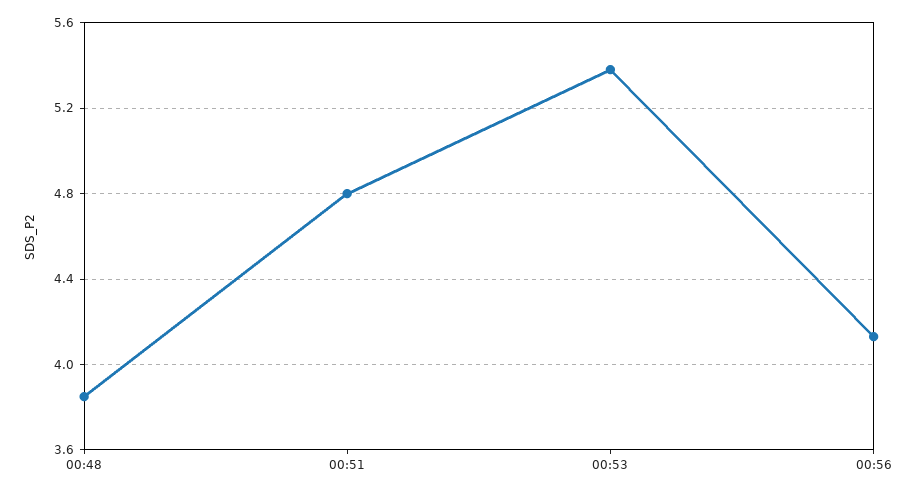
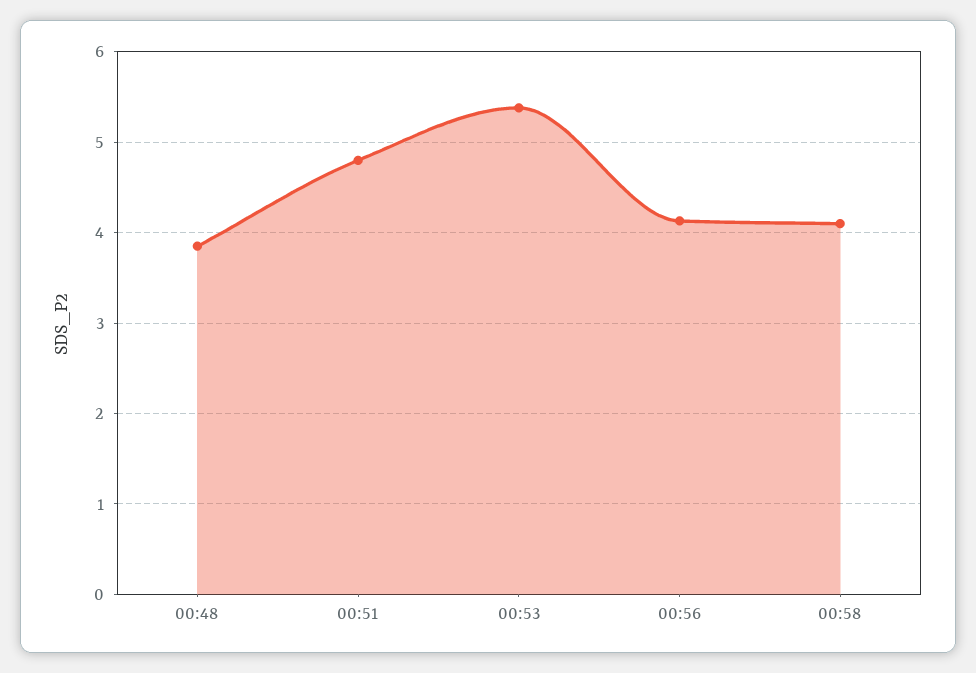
00:58: none -> 4.1

